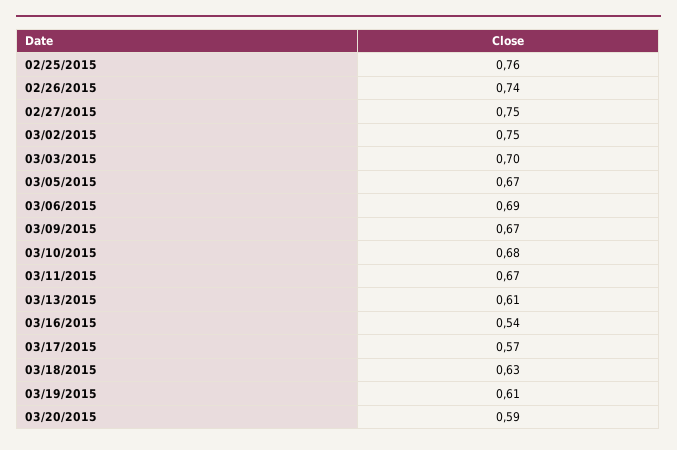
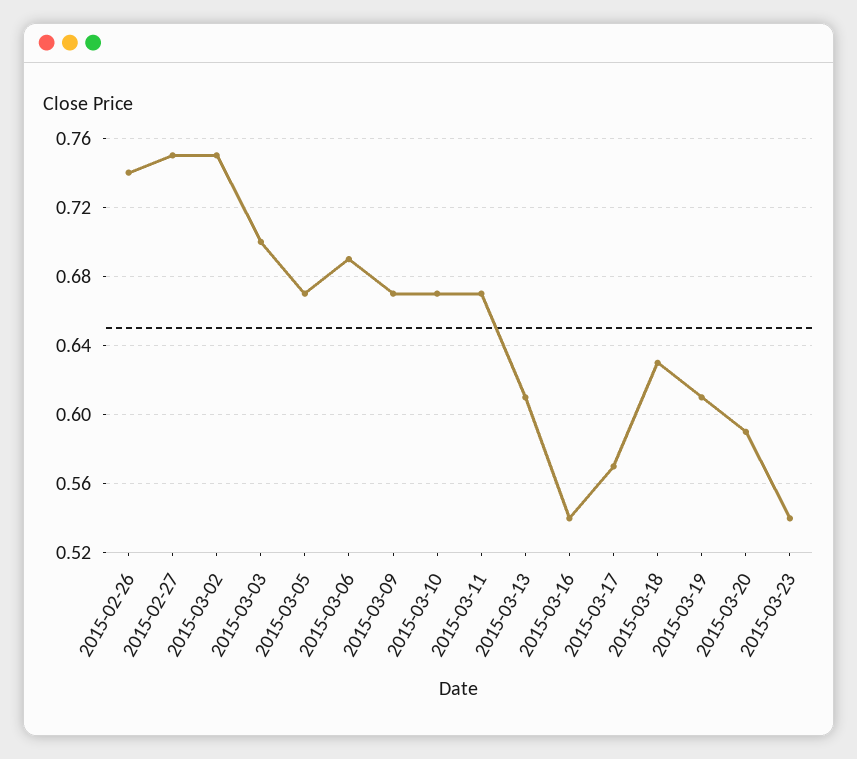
02/25/2015: 0.76 -> none
03/10/2015: 0.68 -> 0.67
2015-03-23: none -> 0.54

